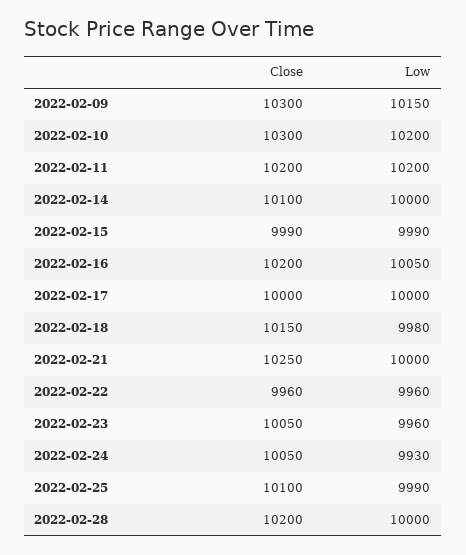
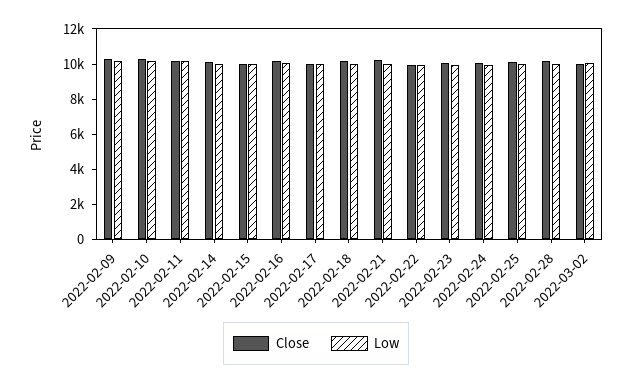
Close, 2022-03-02: none -> 10000
Low, 2022-03-02: none -> 10000

